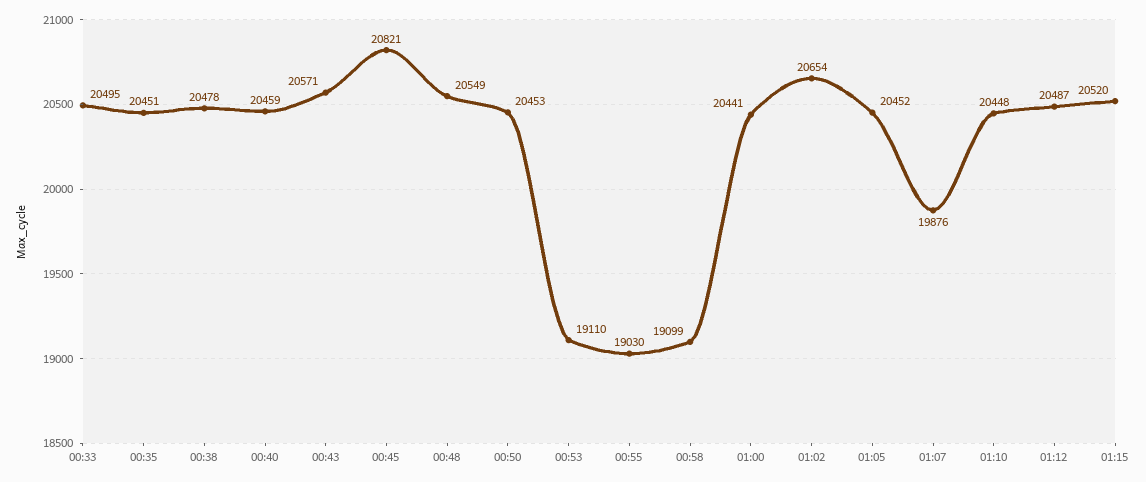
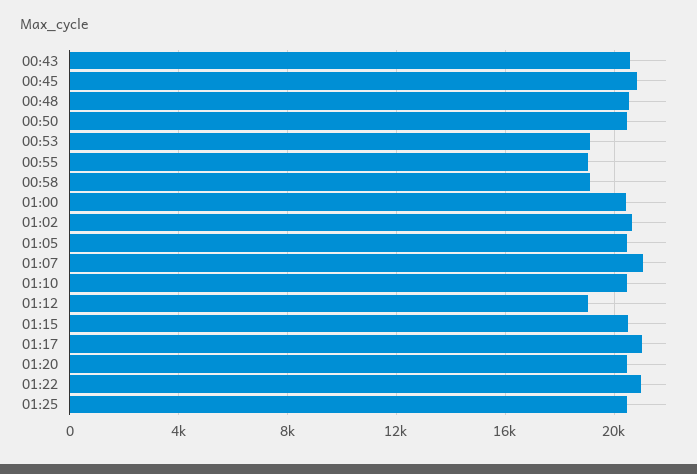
00:33: 20495 -> none
00:35: 20451 -> none
00:38: 20478 -> none
00:40: 20459 -> none
01:07: 19876 -> 21000
01:12: 20487 -> 19000
01:17: none -> 21000
01:20: none -> 20500
01:22: none -> 21000
01:25: none -> 20500

